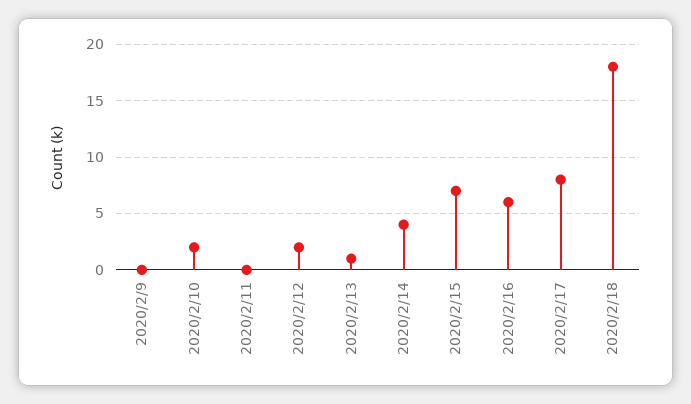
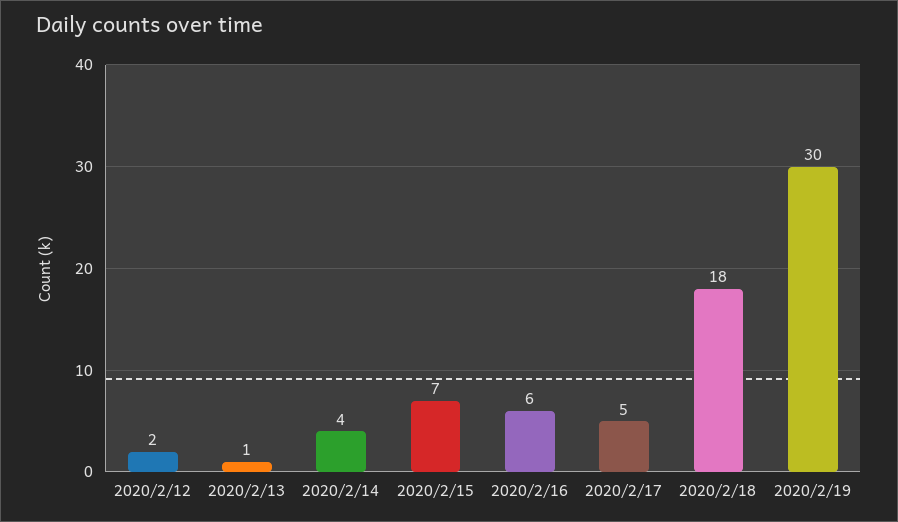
2020/2/9: 0 -> none
2020/2/10: 2 -> none
2020/2/11: 0 -> none
2020/2/17: 8 -> 5
2020/2/19: none -> 30

